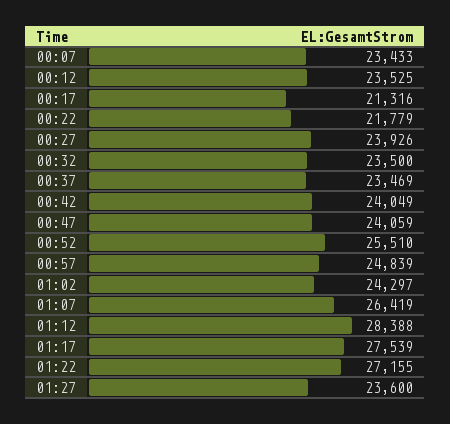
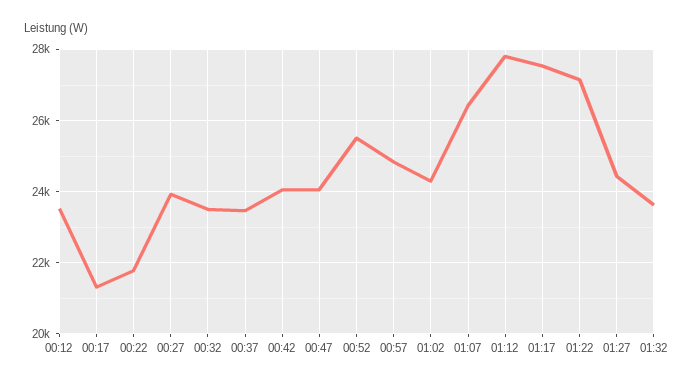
00:07: 23433 -> none
01:12: 28388 -> 27800
01:27: 23600 -> 24400
01:32: none -> 23600

